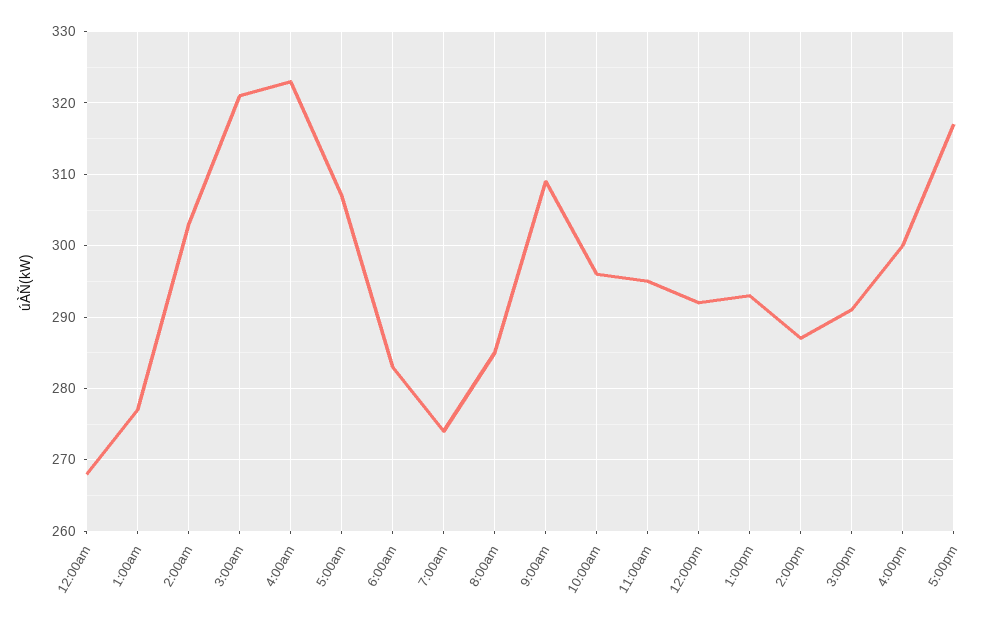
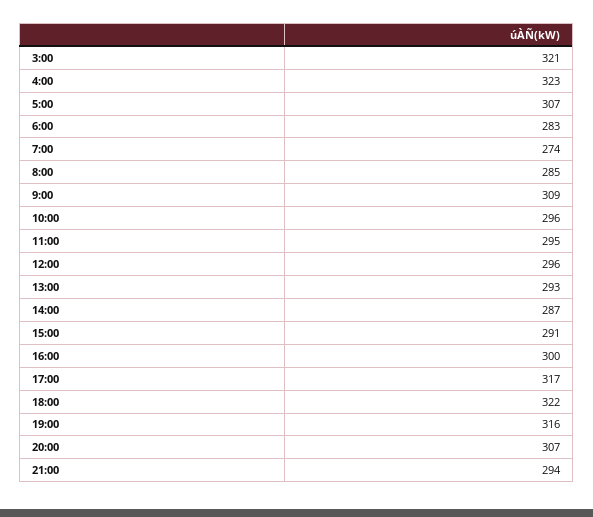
12:00am: 268 -> none
1:00am: 277 -> none
2:00am: 303 -> none
12:00pm: 292 -> 296
18:00: none -> 322
19:00: none -> 316
20:00: none -> 307
21:00: none -> 294

